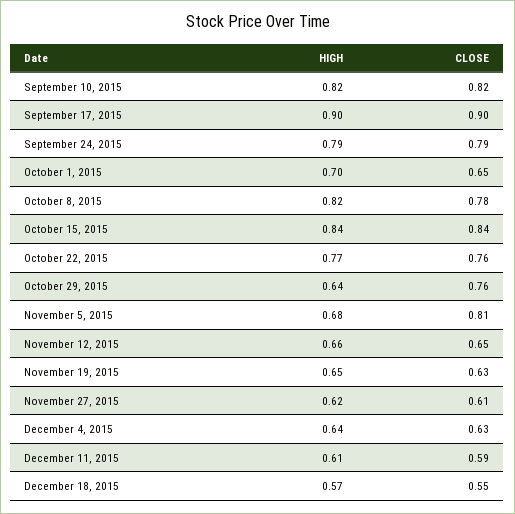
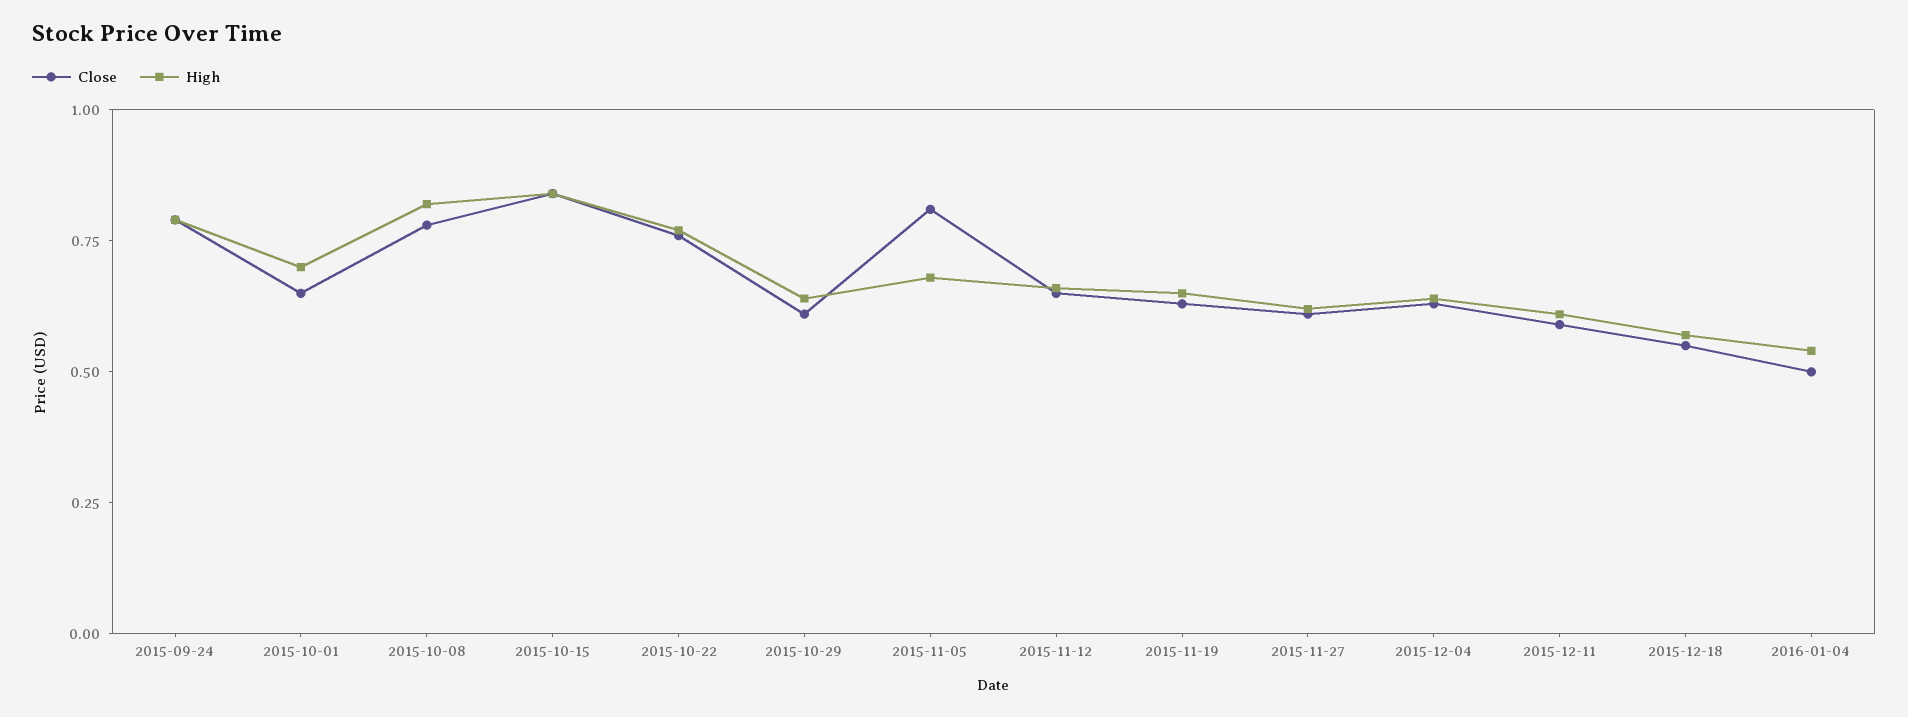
HIGH, September 10, 2015: 0.82 -> none
CLOSE, September 10, 2015: 0.82 -> none
HIGH, September 17, 2015: 0.9 -> none
CLOSE, September 17, 2015: 0.9 -> none
CLOSE, October 29, 2015: 0.76 -> 0.6
CLOSE, 2016-01-04: none -> 0.5
HIGH, 2016-01-04: none -> 0.55

